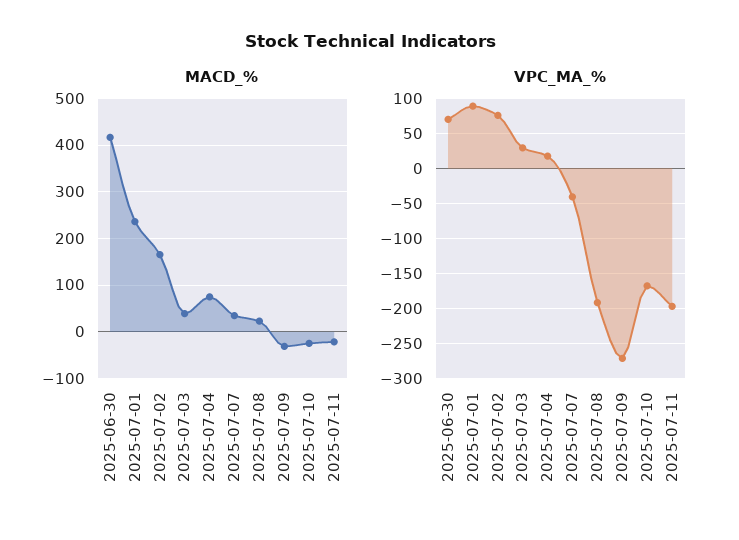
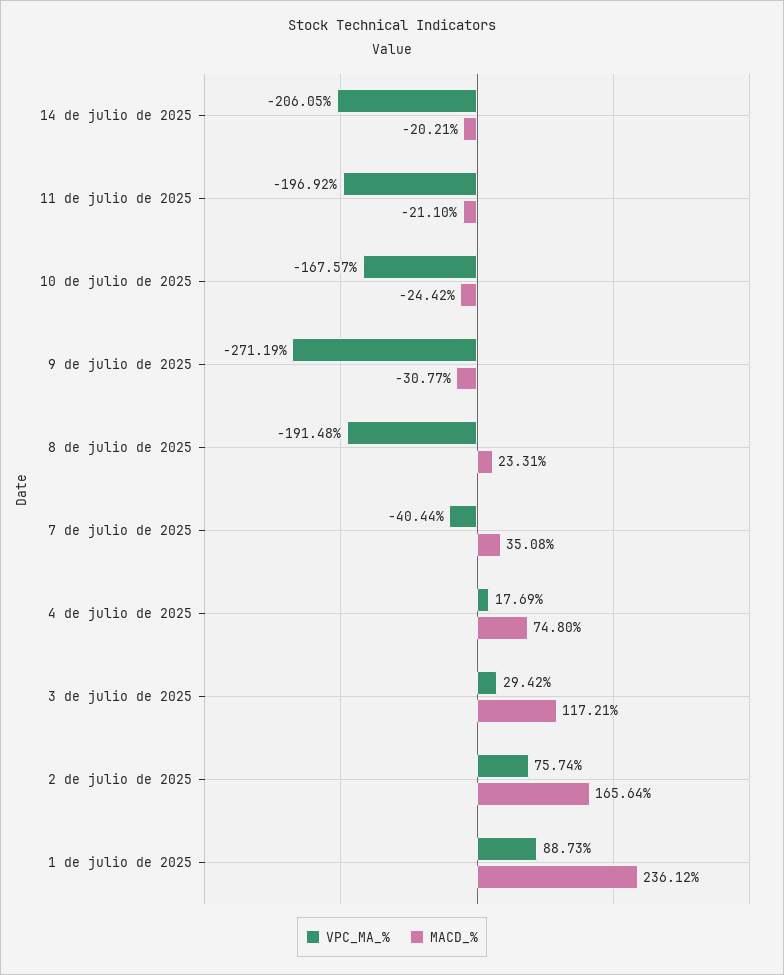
MACD_%, 2025-06-30: 420 -> none
MACD_%, 2025-07-03: 40 -> 117.21
VPC_MA_%, 2025-06-30: 70 -> none
VPC_MA_%, 14 de julio de 2025: none -> -206.05
MACD_%, 14 de julio de 2025: none -> -20.21

